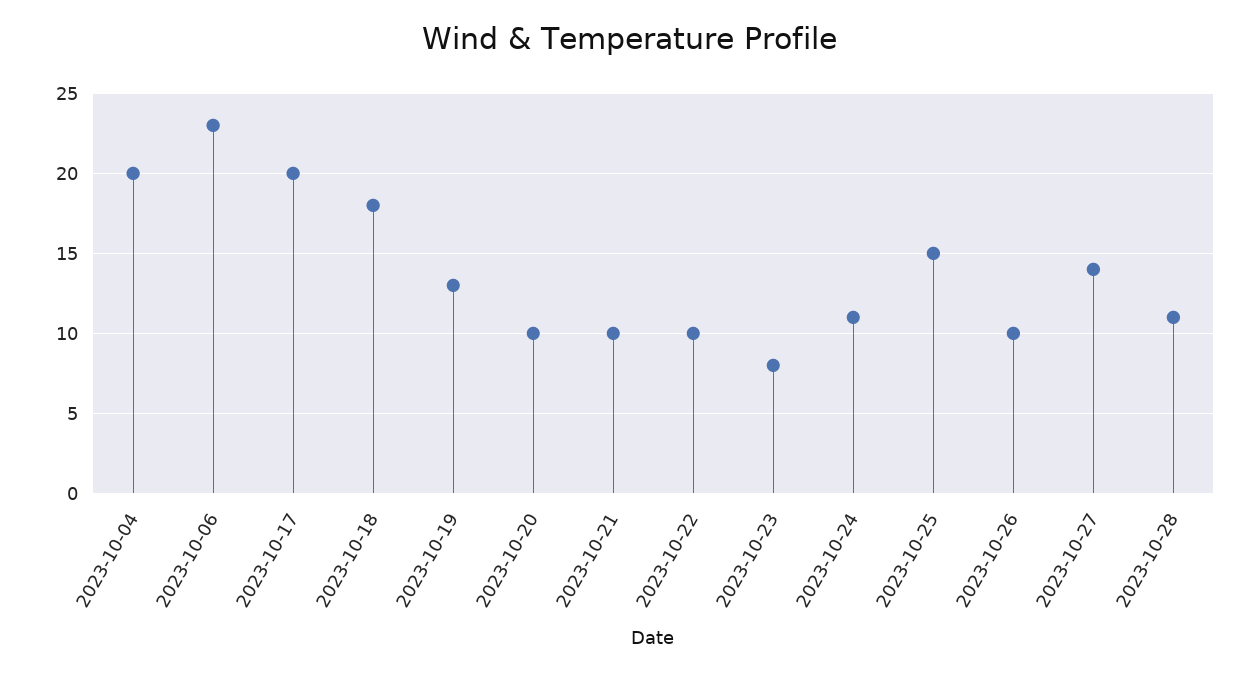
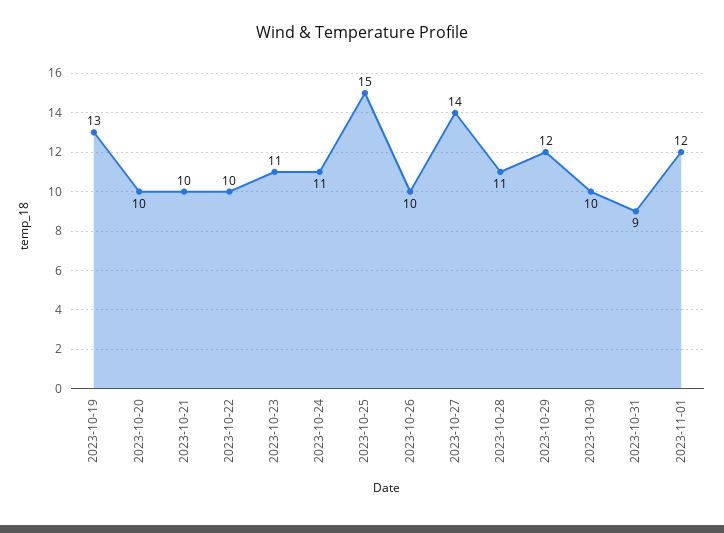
2023-10-04: 20 -> none
2023-10-06: 23 -> none
2023-10-17: 20 -> none
2023-10-18: 18 -> none
2023-10-23: 8 -> 11
2023-10-29: none -> 12
2023-10-30: none -> 10
2023-10-31: none -> 9
2023-11-01: none -> 12

